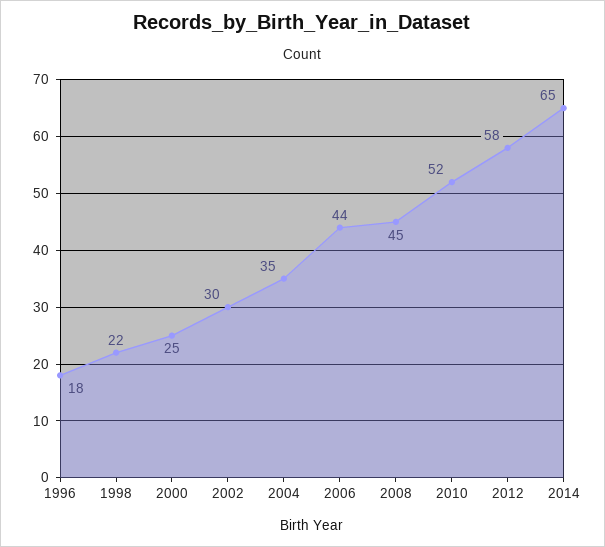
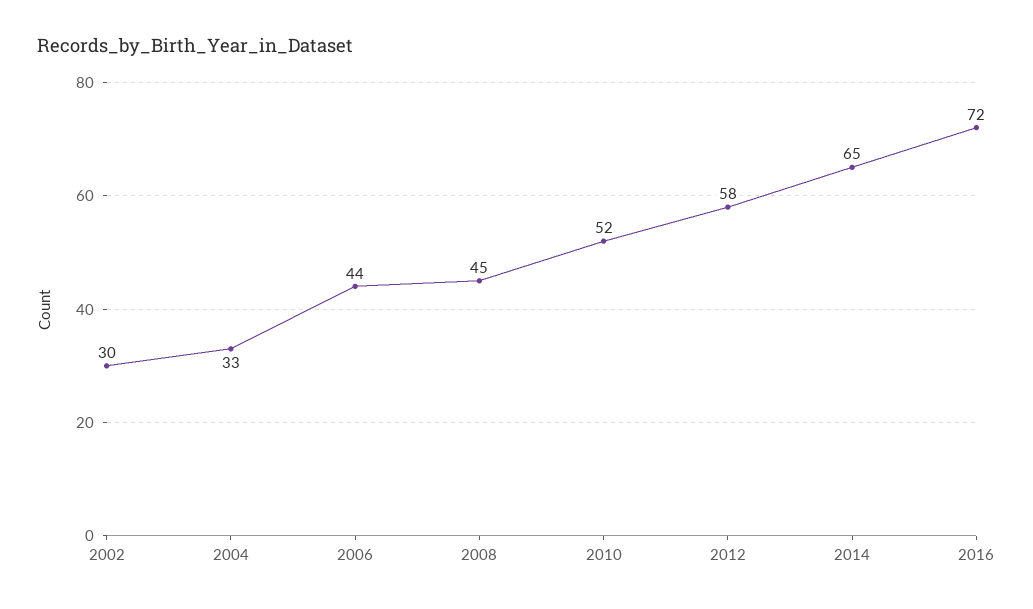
1996: 18 -> none
1998: 22 -> none
2000: 25 -> none
2004: 35 -> 33
2016: none -> 72

